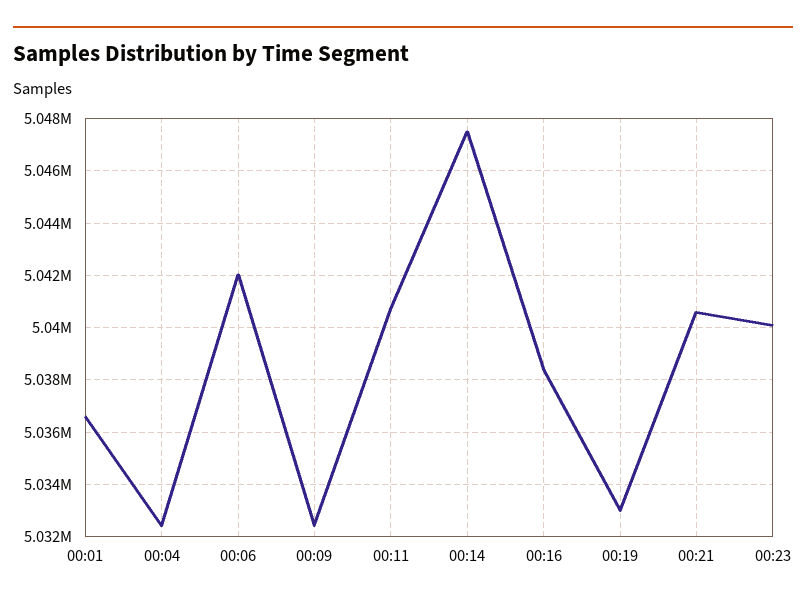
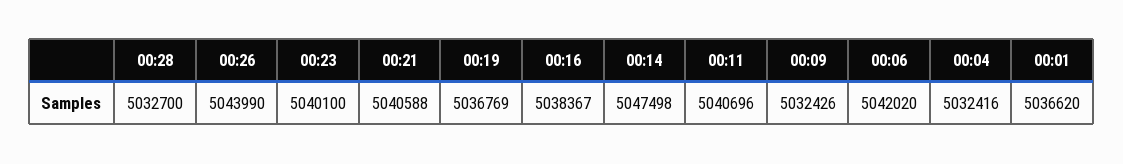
00:19: 5033000 -> 5036769
00:28: none -> 5032700
00:26: none -> 5043990

